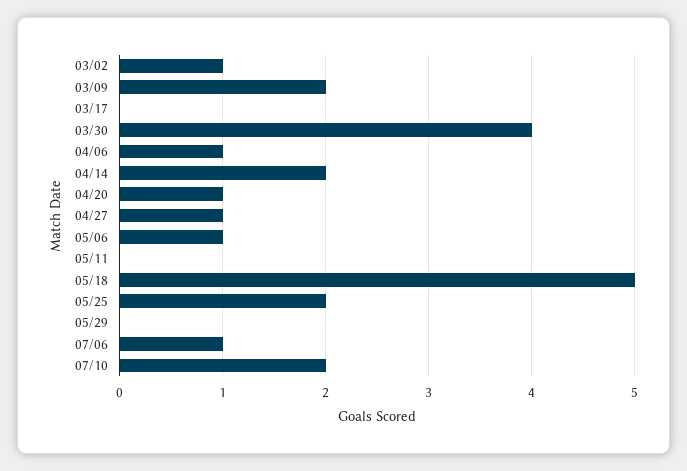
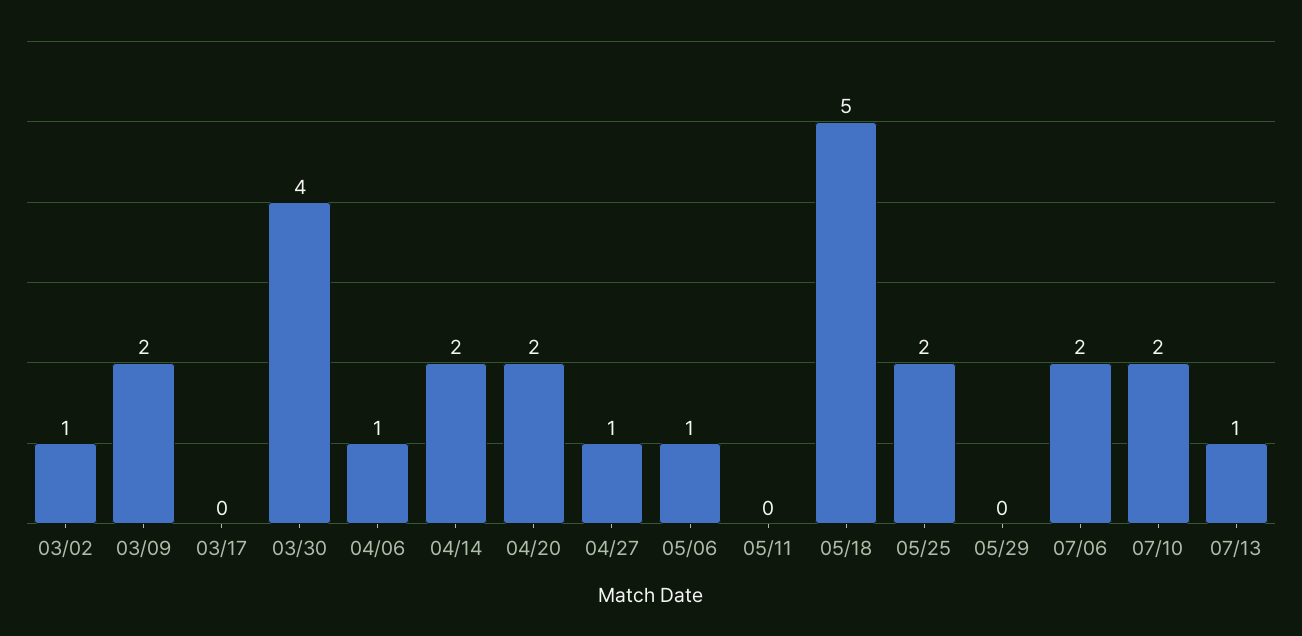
04/20: 1 -> 2
07/06: 1 -> 2
07/13: none -> 1

